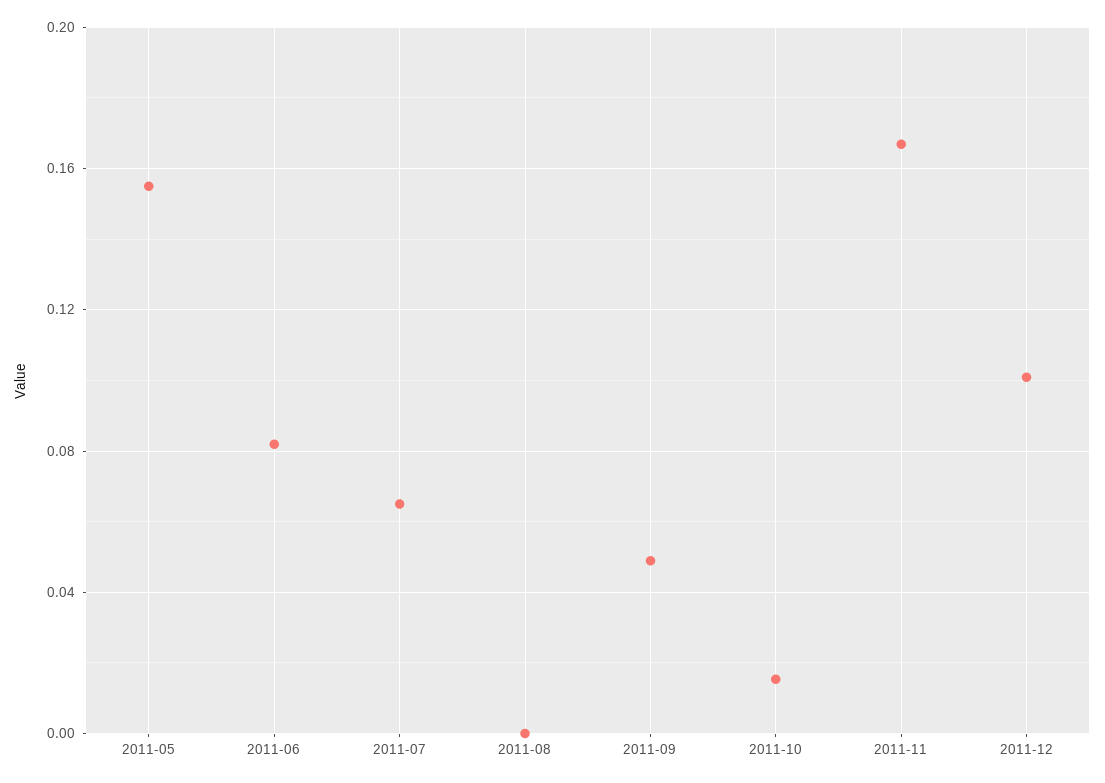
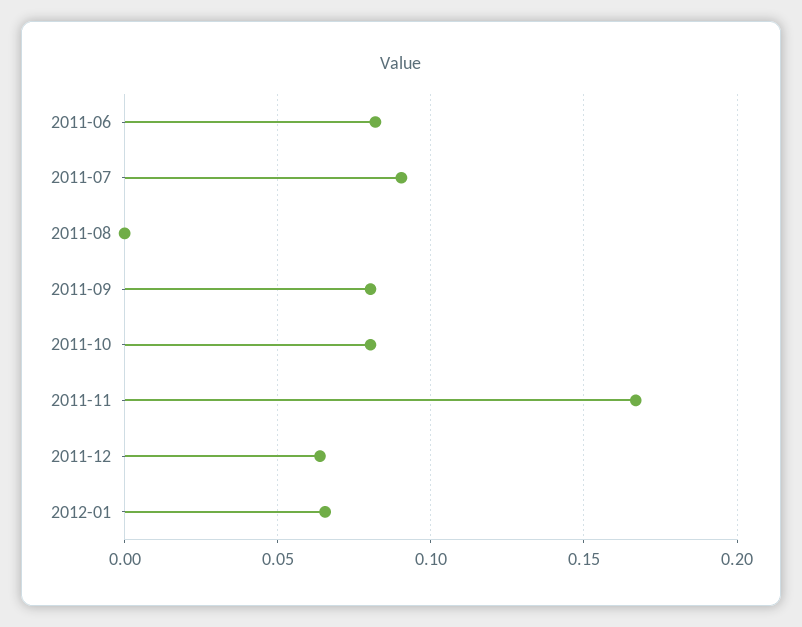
2011-05: 0.155 -> none
2011-07: 0.065 -> 0.09
2011-09: 0.05 -> 0.08
2011-10: 0.015 -> 0.08
2011-12: 0.1 -> 0.065
2012-01: none -> 0.065

